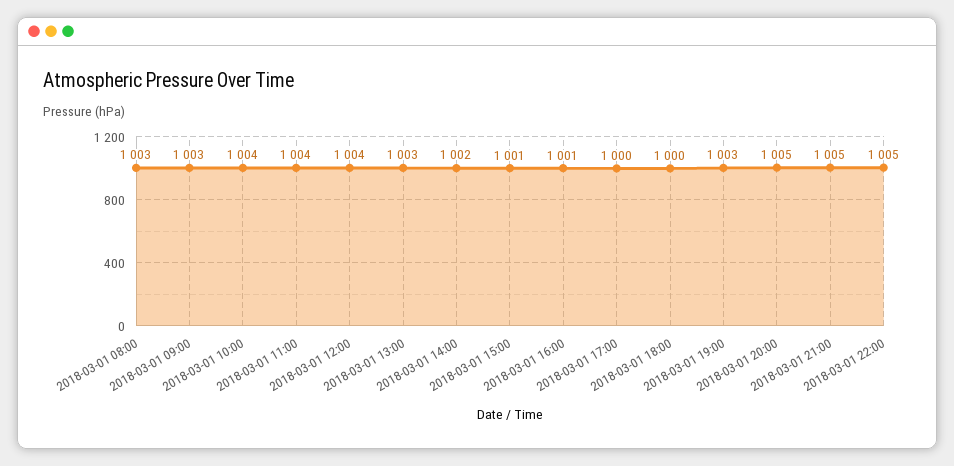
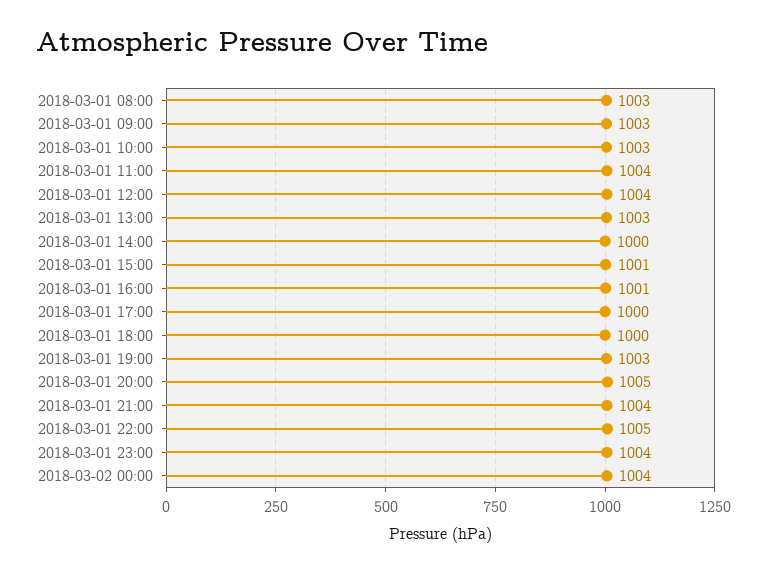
2018-03-01 10:00: 1004 -> 1003
2018-03-01 14:00: 1002 -> 1000
2018-03-01 21:00: 1005 -> 1004
2018-03-01 23:00: none -> 1004
2018-03-02 00:00: none -> 1004

